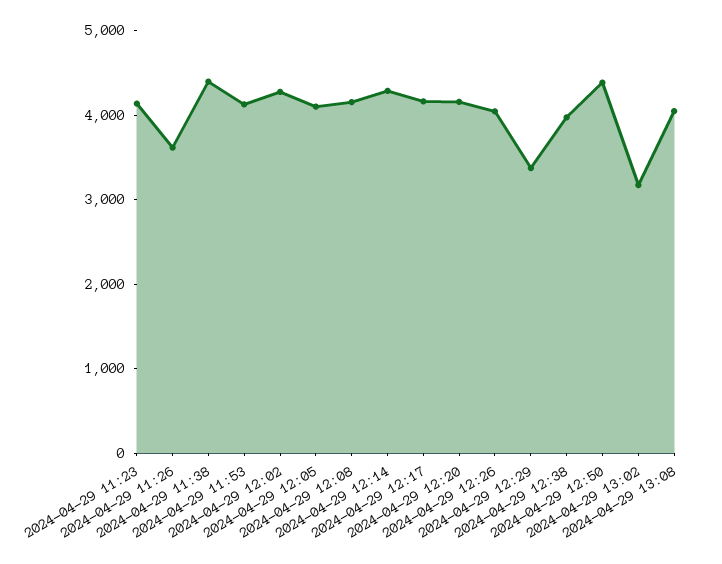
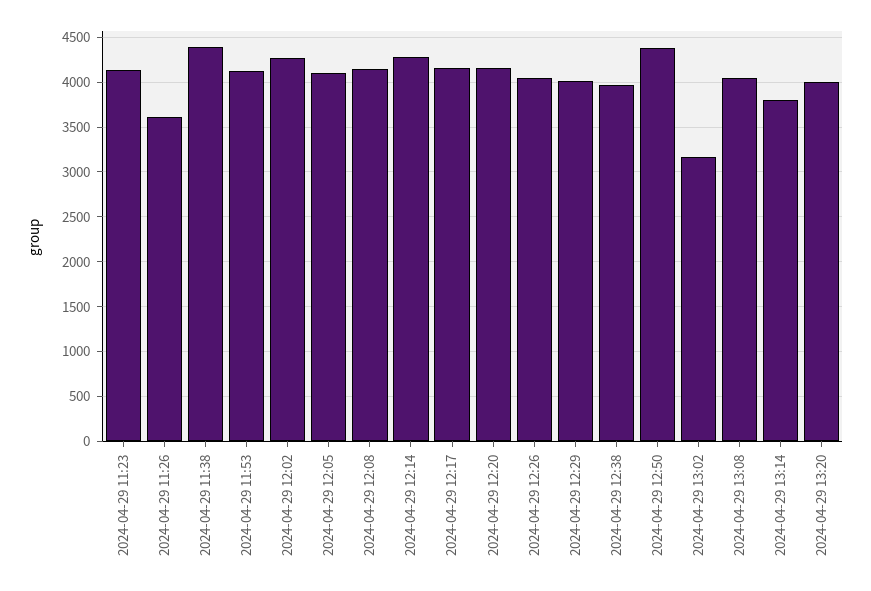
2024-04-29 12:29: 3400 -> 4000
2024-04-29 13:14: none -> 3800
2024-04-29 13:20: none -> 4000

